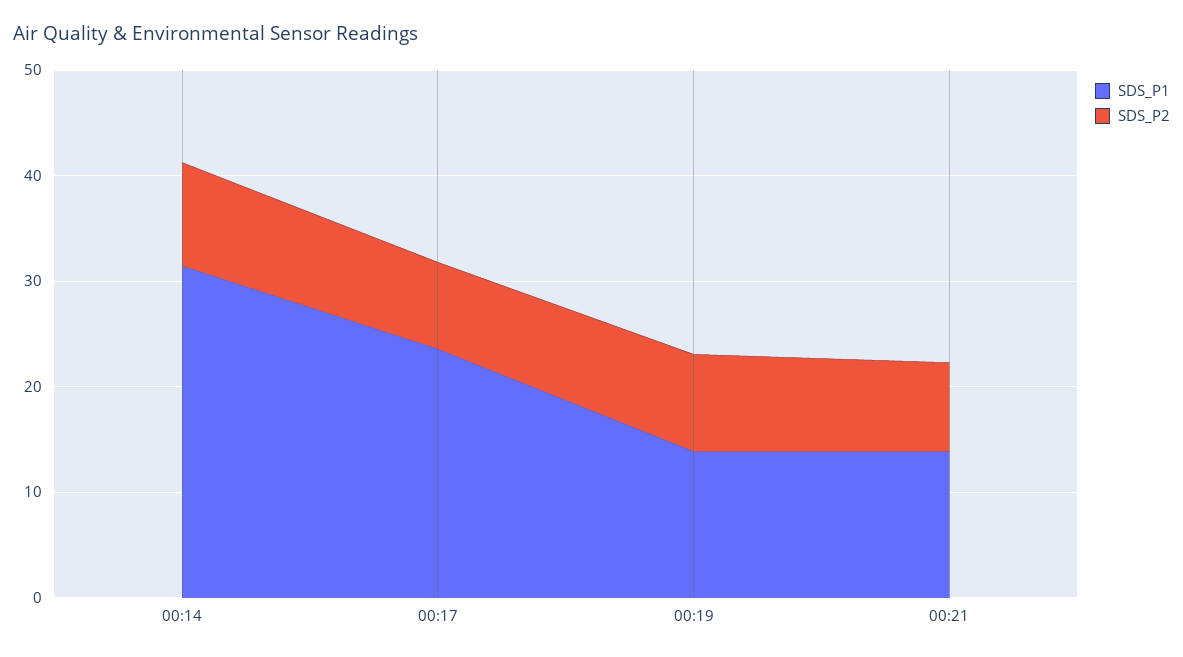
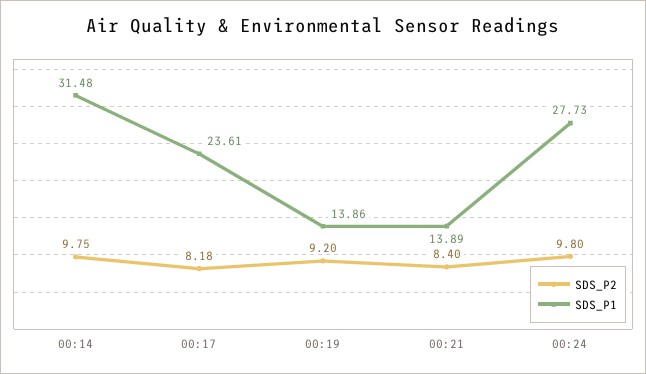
SDS_P2, 00:24: none -> 9.8
SDS_P1, 00:24: none -> 27.73

